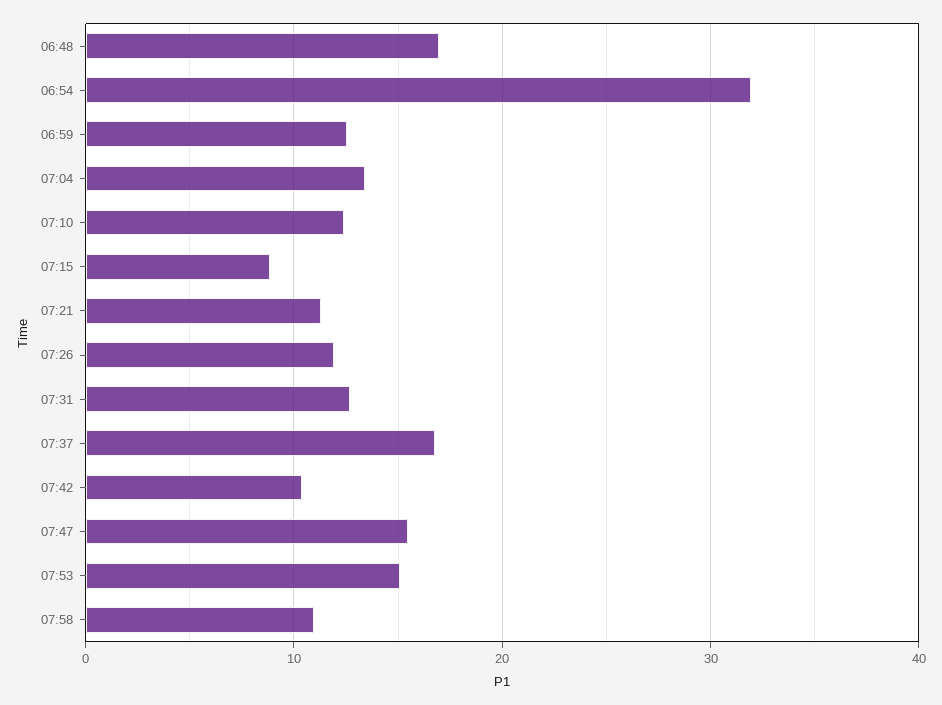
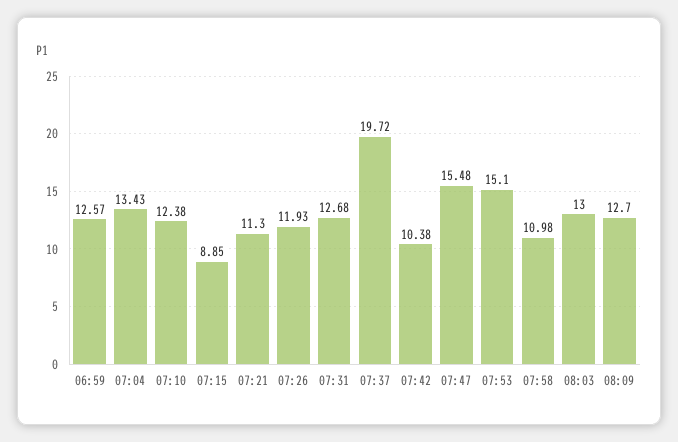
06:48: 17 -> none
06:54: 32 -> none
07:37: 17 -> 19.72
08:03: none -> 13
08:09: none -> 12.7

